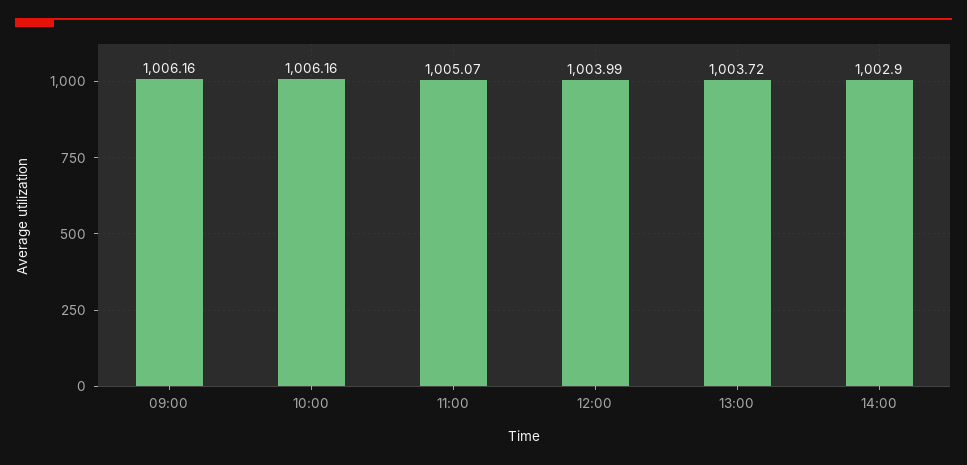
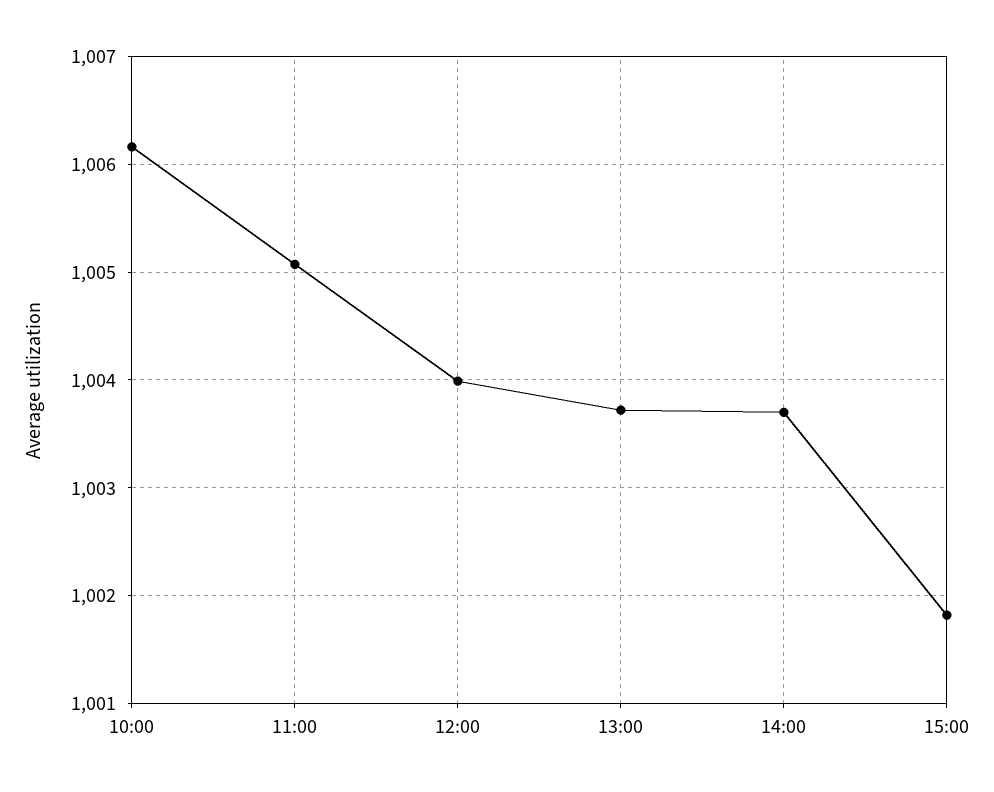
09:00: 1006.16 -> none
14:00: 1002.9 -> 1003.7
15:00: none -> 1001.8

